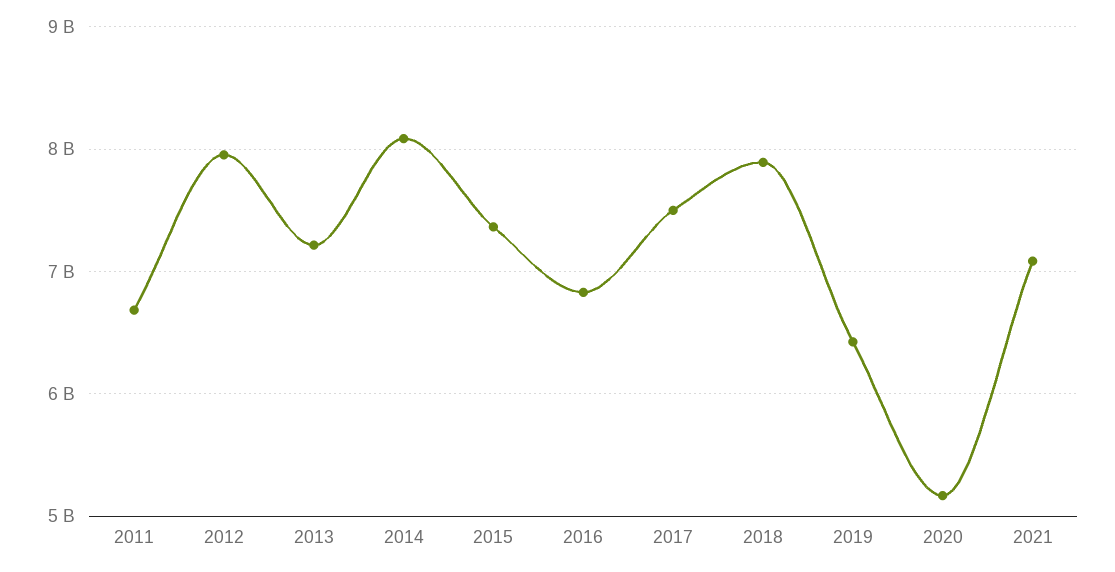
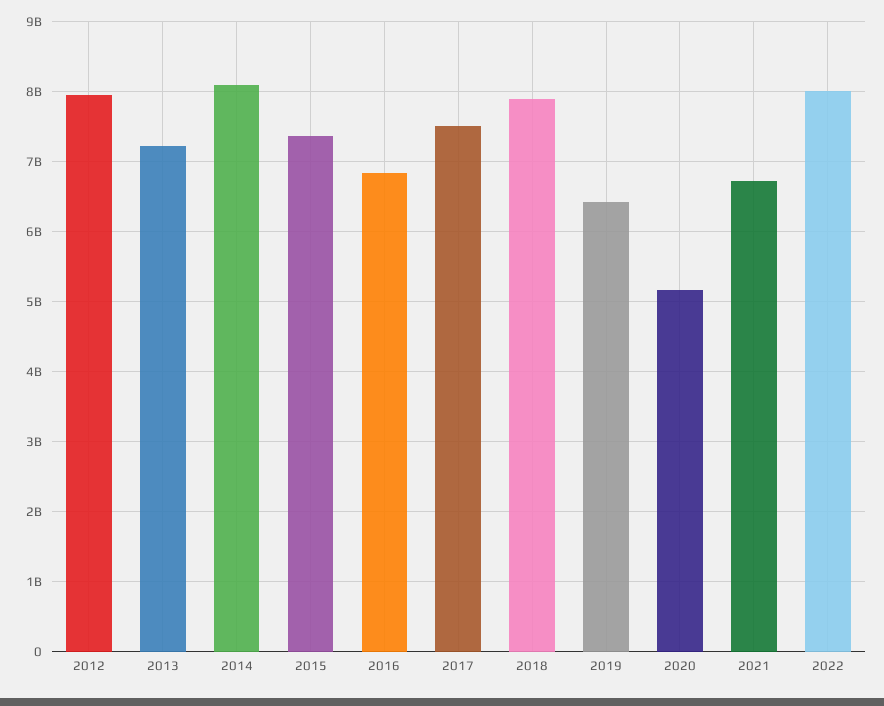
2011: 6700000000 -> none
2021: 7100000000 -> 6700000000
2022: none -> 8000000000

